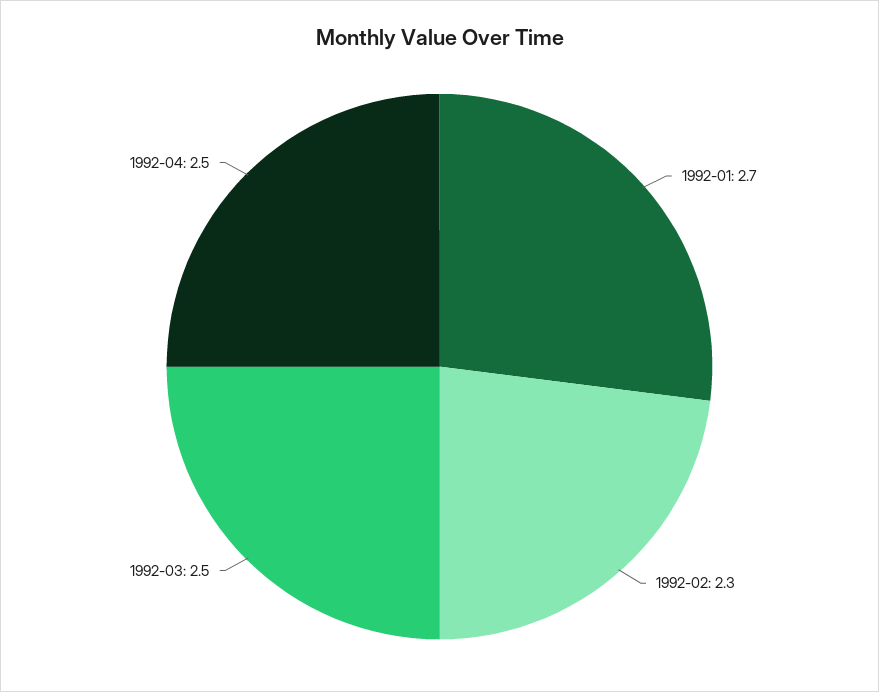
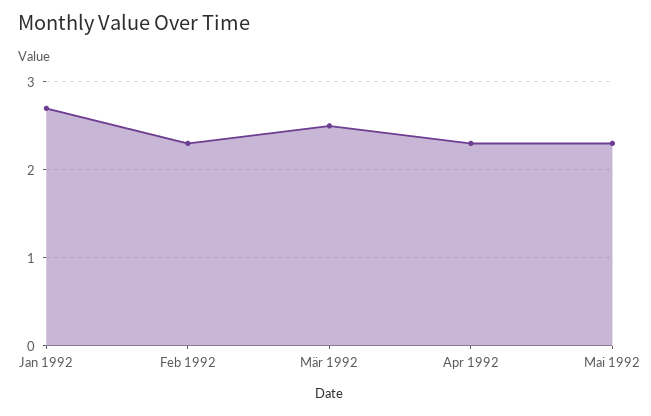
1992-04: 2.5 -> 2.3
Mai 1992: none -> 2.3

